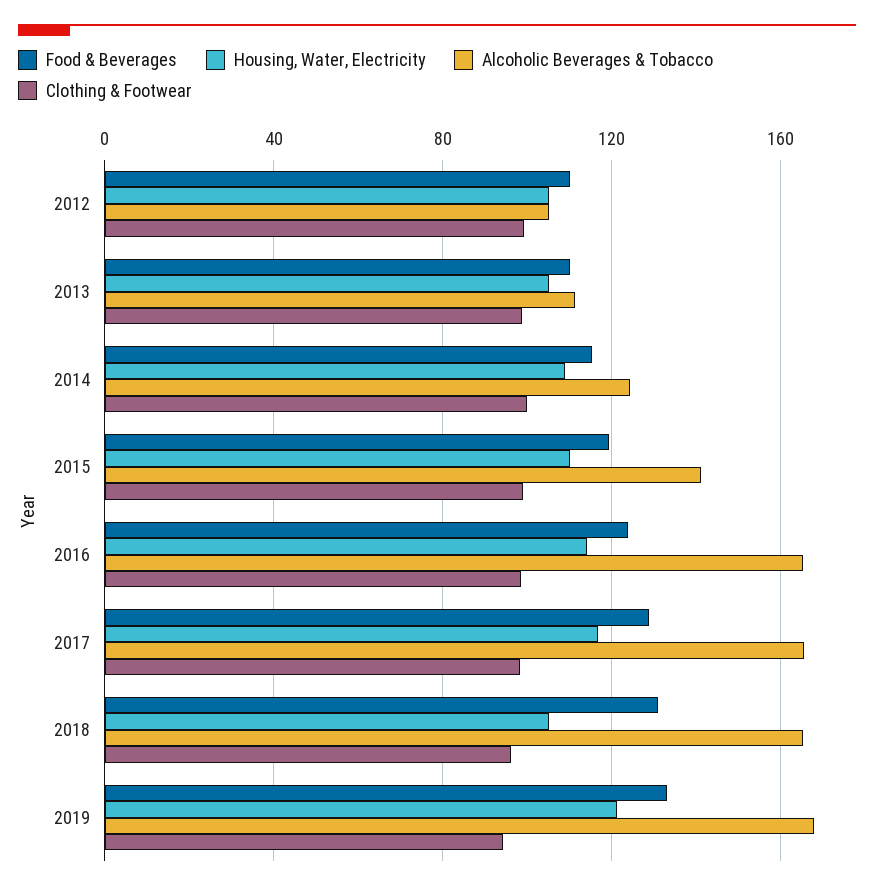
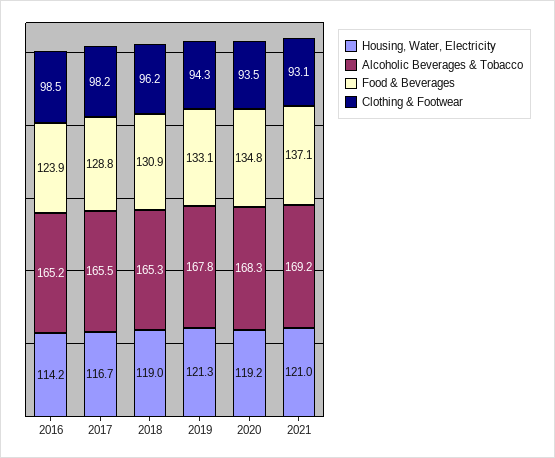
Food & Beverages, 2012: 110 -> none
Housing, Water, Electricity, 2012: 105 -> none
Alcoholic Beverages & Tobacco, 2012: 105 -> none
Clothing & Footwear, 2012: 100 -> none
Food & Beverages, 2013: 110 -> none
Housing, Water, Electricity, 2013: 105 -> none
Alcoholic Beverages & Tobacco, 2013: 110 -> none
Clothing & Footwear, 2013: 100 -> none
Food & Beverages, 2014: 115 -> none
Housing, Water, Electricity, 2014: 110 -> none
Alcoholic Beverages & Tobacco, 2014: 125 -> none
Clothing & Footwear, 2014: 100 -> none
Food & Beverages, 2015: 120 -> none
Housing, Water, Electricity, 2015: 110 -> none
Alcoholic Beverages & Tobacco, 2015: 140 -> none
Clothing & Footwear, 2015: 100 -> none
Housing, Water, Electricity, 2018: 105 -> 119
Housing, Water, Electricity, 2020: none -> 119.2
Alcoholic Beverages & Tobacco, 2020: none -> 168.3
Food & Beverages, 2020: none -> 134.8
Clothing & Footwear, 2020: none -> 93.5
Housing, Water, Electricity, 2021: none -> 121
Alcoholic Beverages & Tobacco, 2021: none -> 169.2
Food & Beverages, 2021: none -> 137.1
Clothing & Footwear, 2021: none -> 93.1

